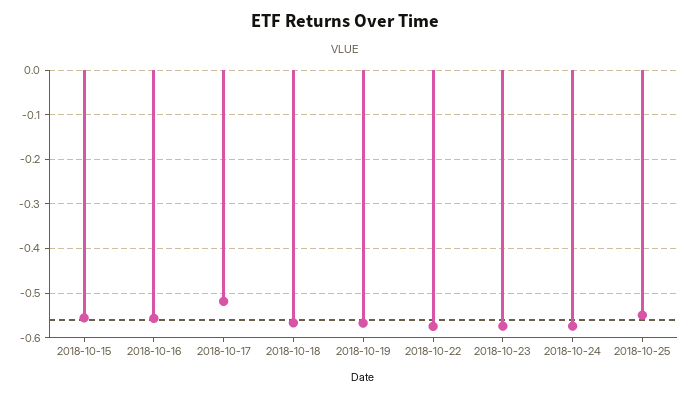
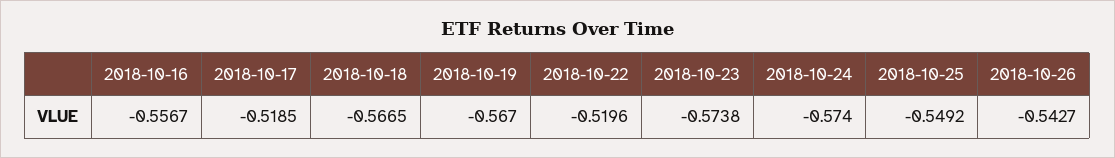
2018-10-15: -0.56 -> none
2018-10-22: -0.58 -> -0.5196
2018-10-26: none -> -0.5427

